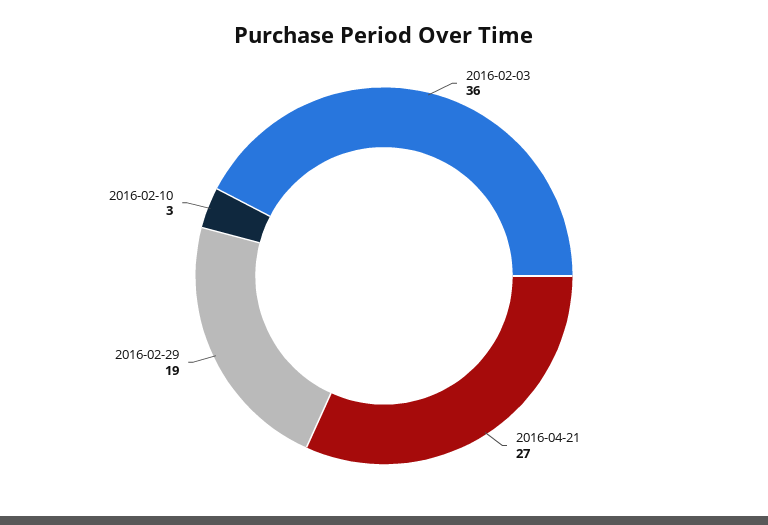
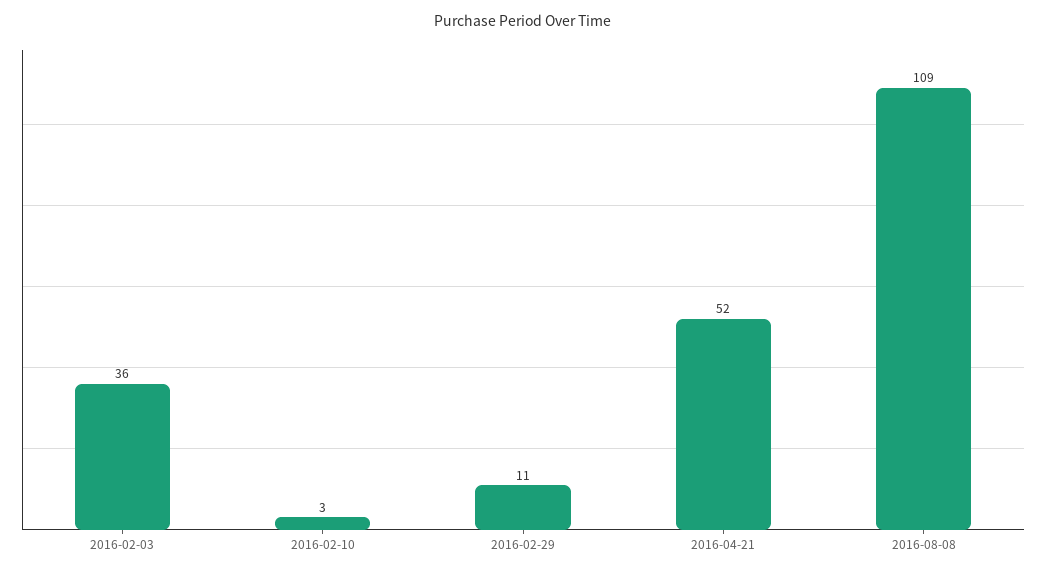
2016-04-21: 27 -> 52
2016-02-29: 19 -> 11
2016-08-08: none -> 109

